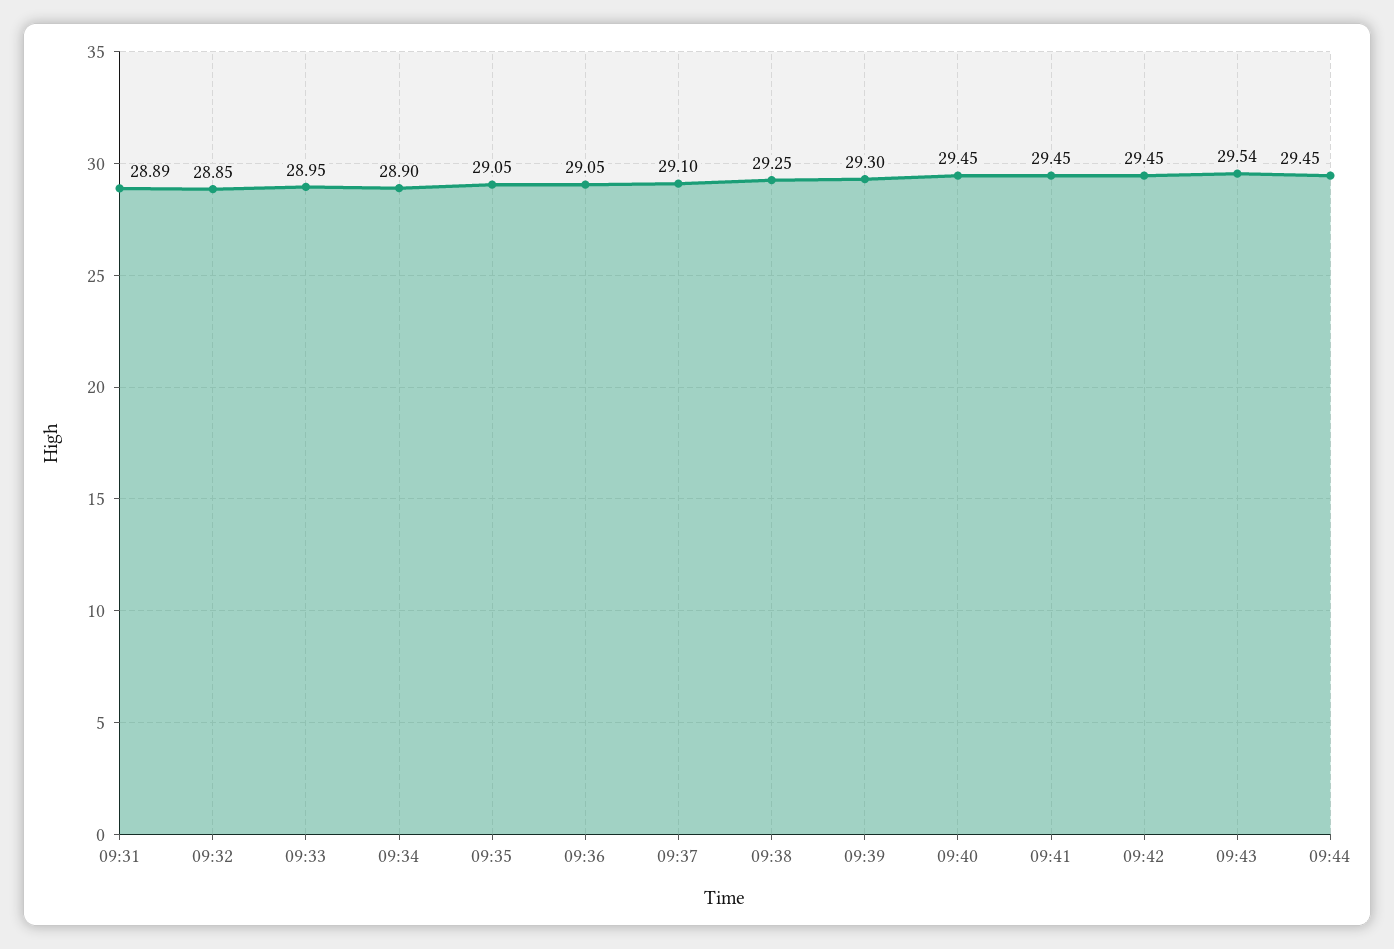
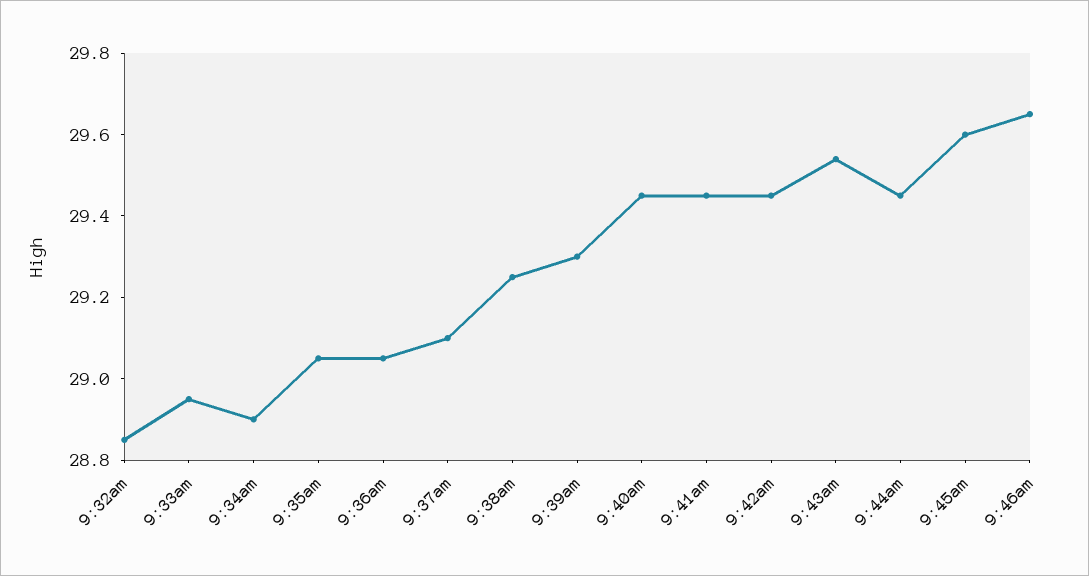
09:31: 28.89 -> none
9:45am: none -> 29.6
9:46am: none -> 29.65

